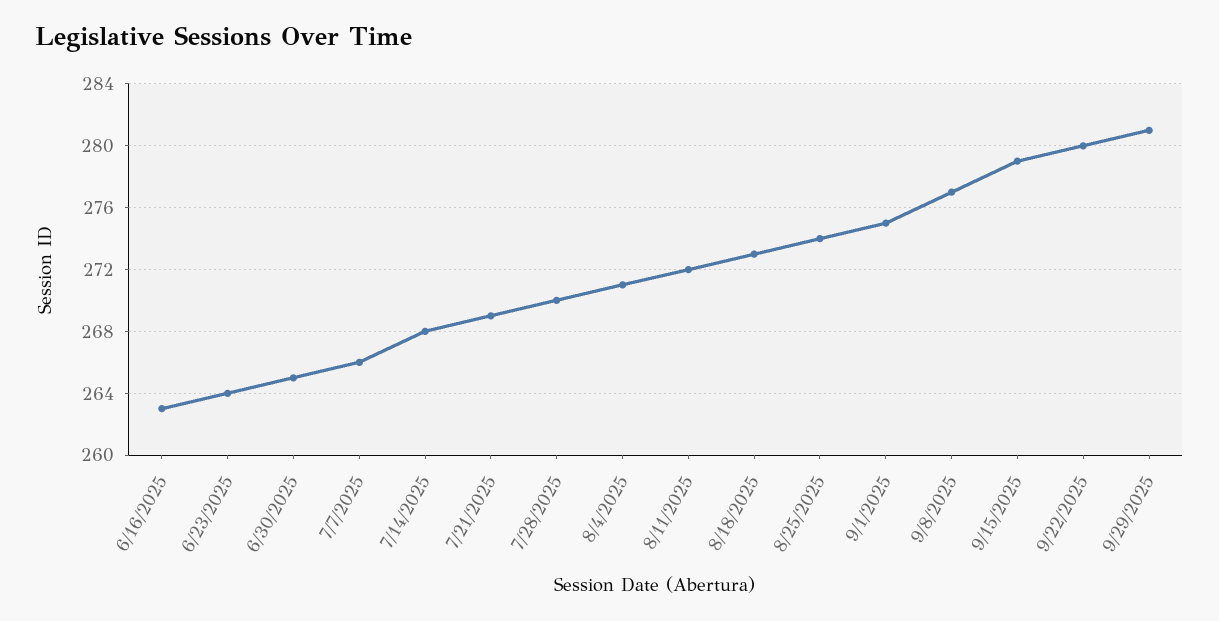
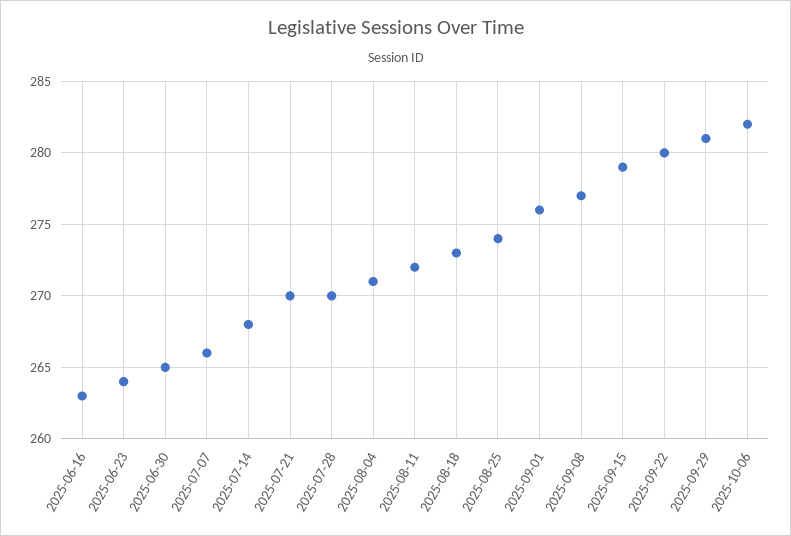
7/21/2025: 269 -> 270
9/1/2025: 275 -> 276
2025-10-06: none -> 282

